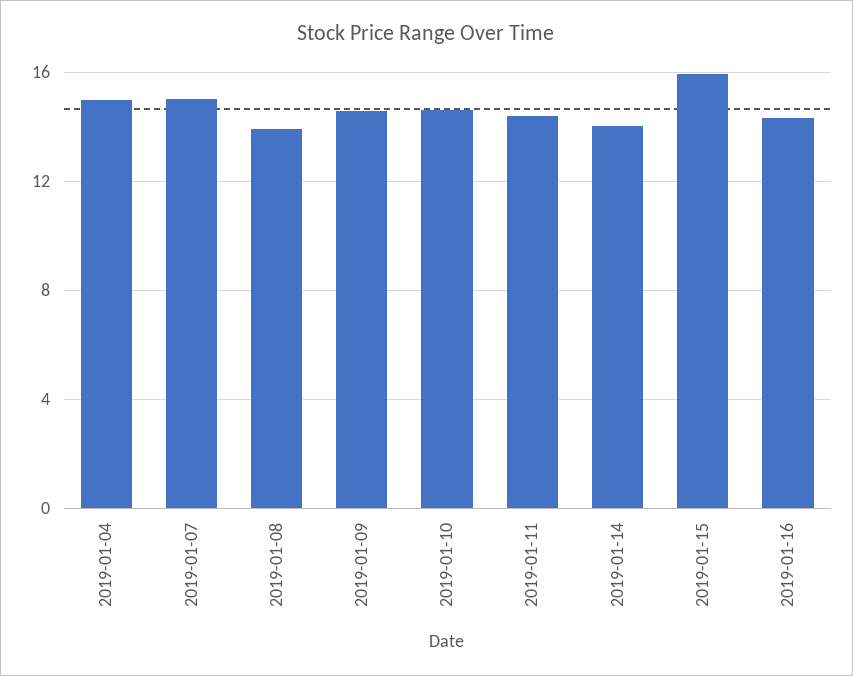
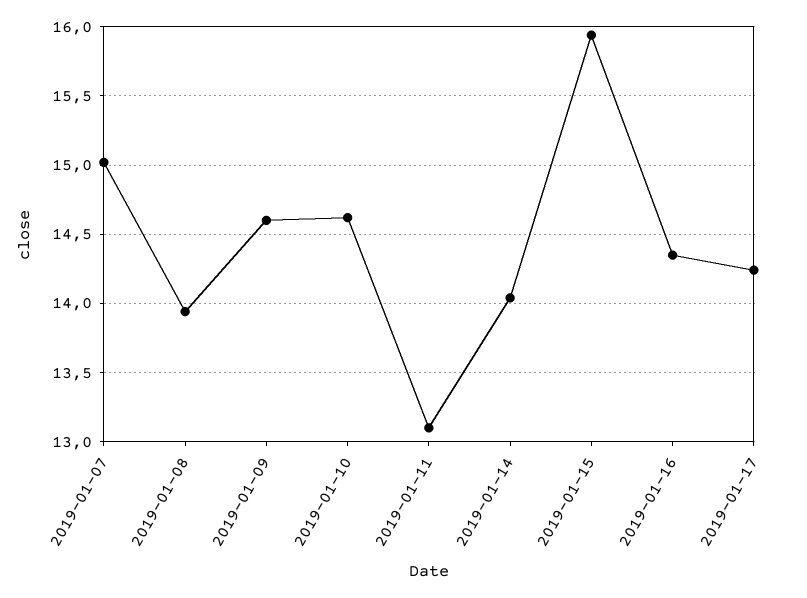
2019-01-04: 15 -> none
2019-01-11: 14.5 -> 13.1
2019-01-17: none -> 14.25

